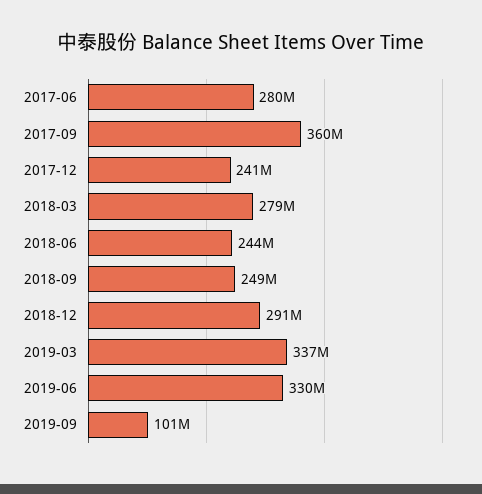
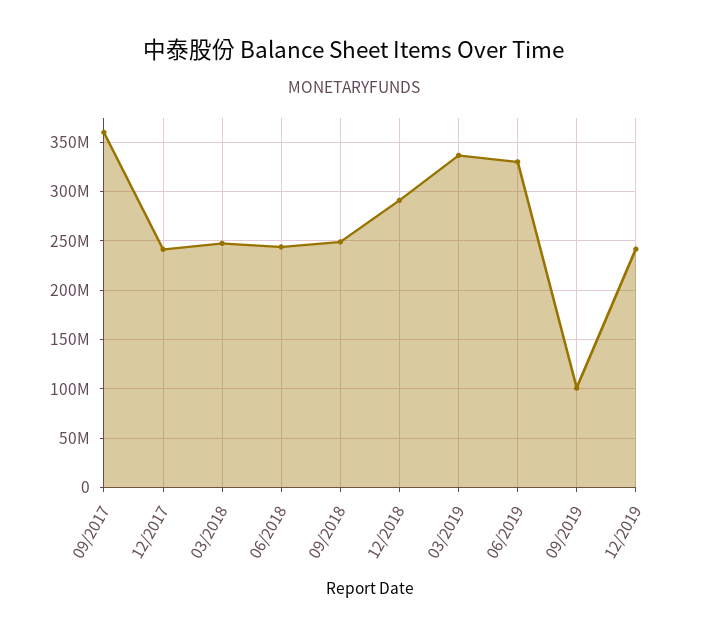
2017-06: 280000000 -> none
2018-03: 279000000 -> 250000000
12/2019: none -> 240000000

